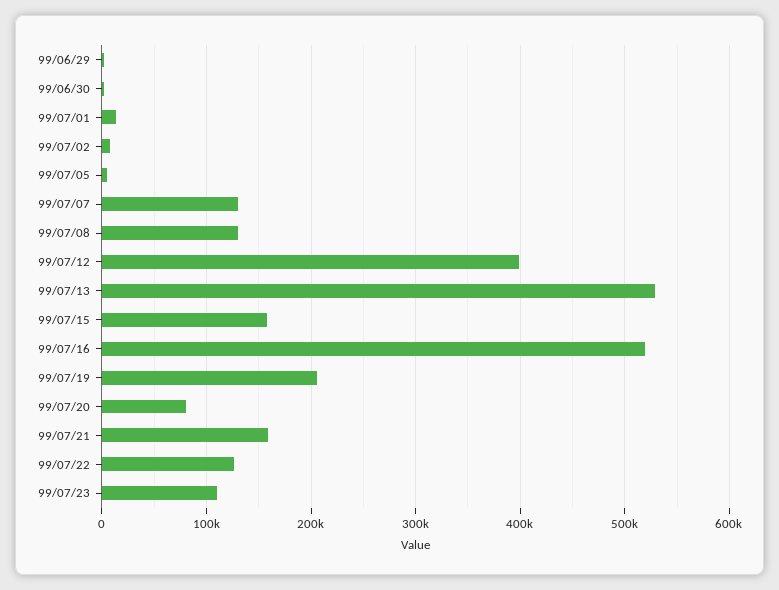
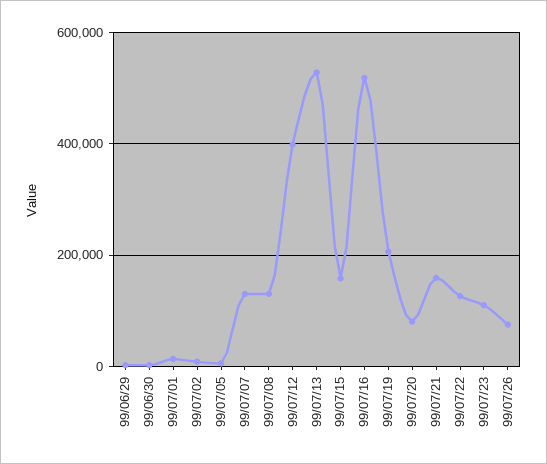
99/07/26: none -> 80000

